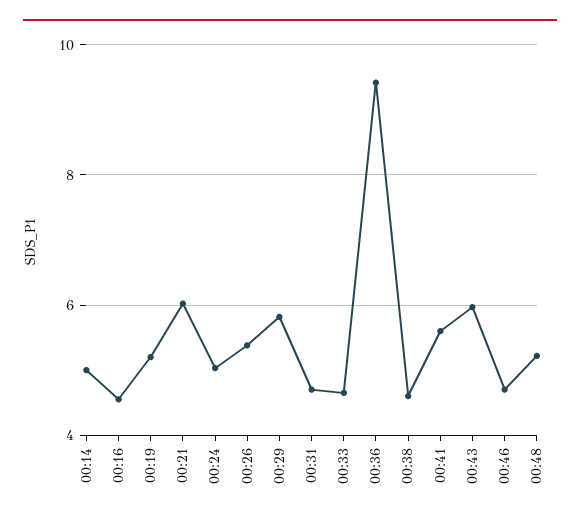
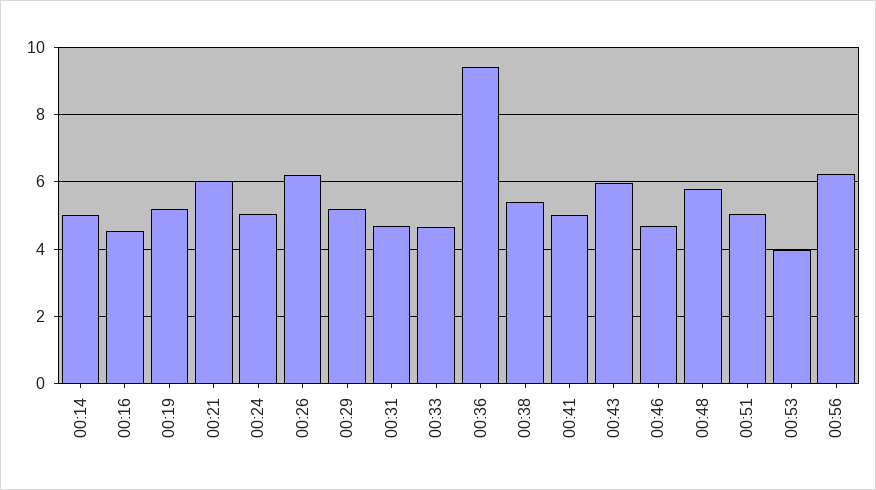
00:26: 5.4 -> 6.2
00:29: 5.8 -> 5.2
00:38: 4.6 -> 5.4
00:41: 5.6 -> 5
00:48: 5.2 -> 5.8
00:51: none -> 5
00:53: none -> 4
00:56: none -> 6.2

